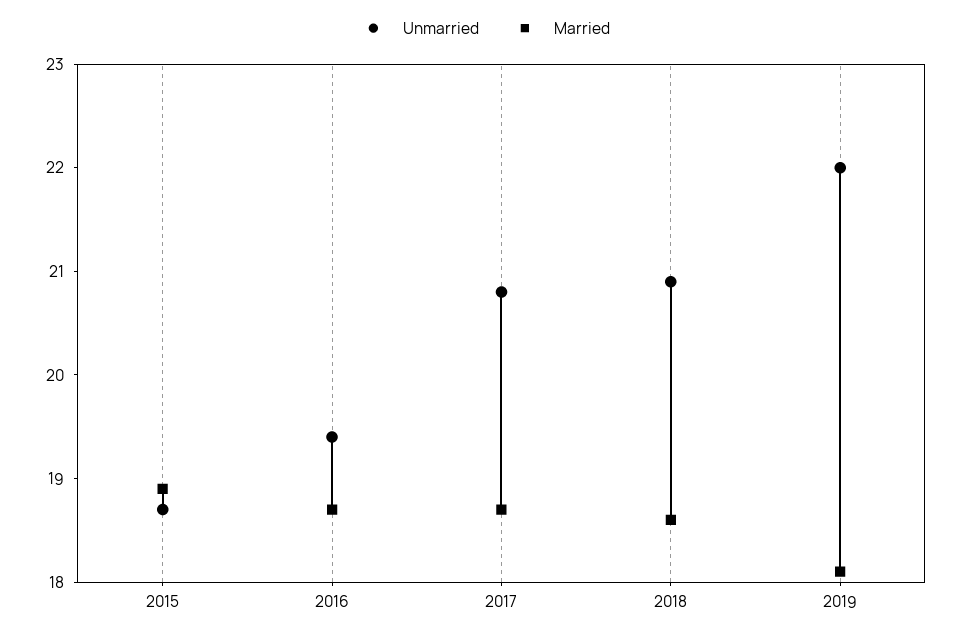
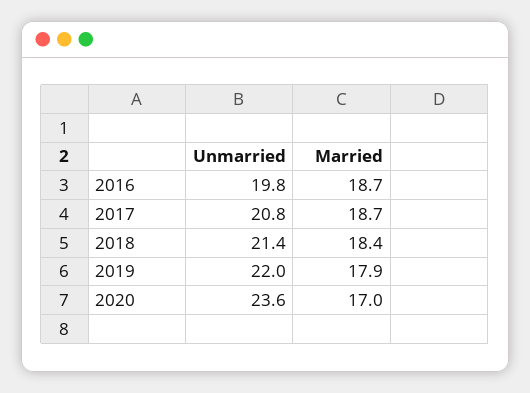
Unmarried, 2015: 18.7 -> none
Married, 2015: 18.9 -> none
Unmarried, 2016: 19.4 -> 19.8
Unmarried, 2018: 20.9 -> 21.4
Married, 2018: 18.6 -> 18.4
Married, 2019: 18.1 -> 17.9
Unmarried, 2020: none -> 23.6
Married, 2020: none -> 17

